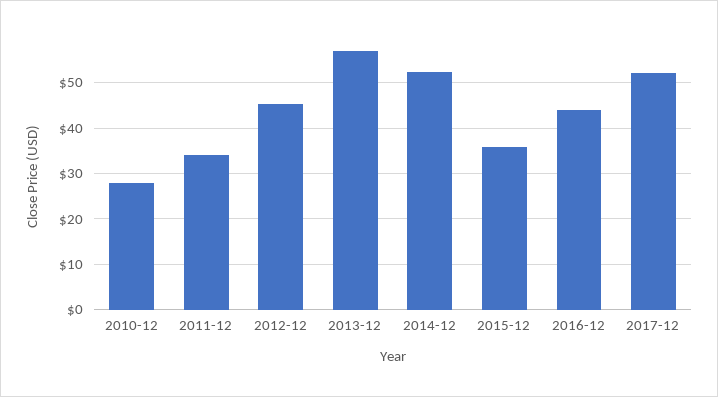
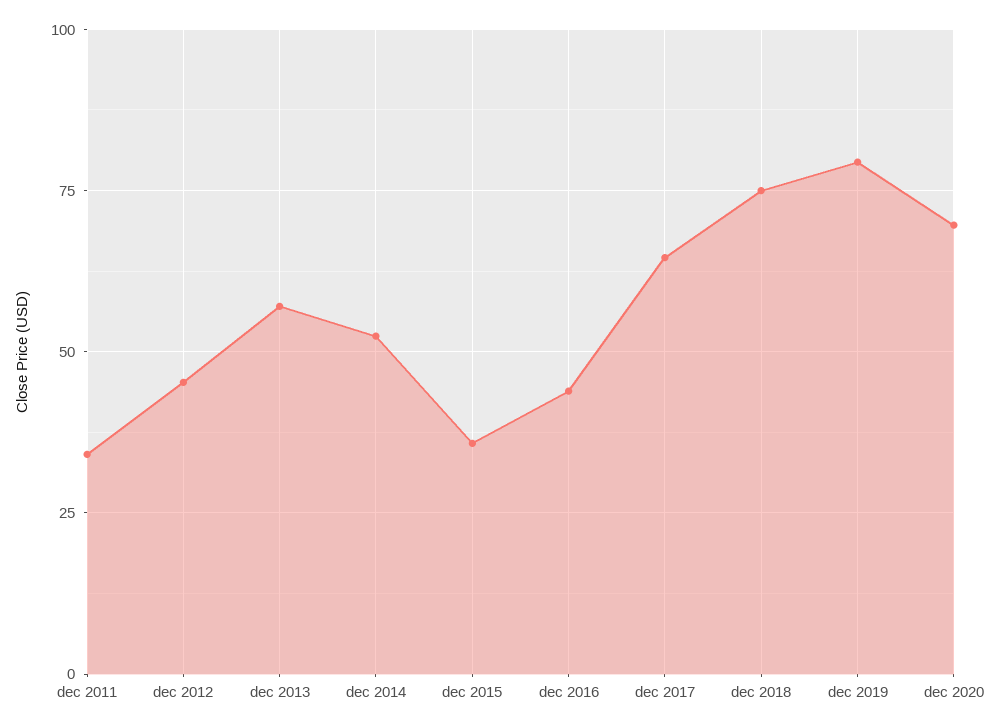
2010-12: 28 -> none
2017-12: 52 -> 65
dec 2018: none -> 75
dec 2019: none -> 80
dec 2020: none -> 70

